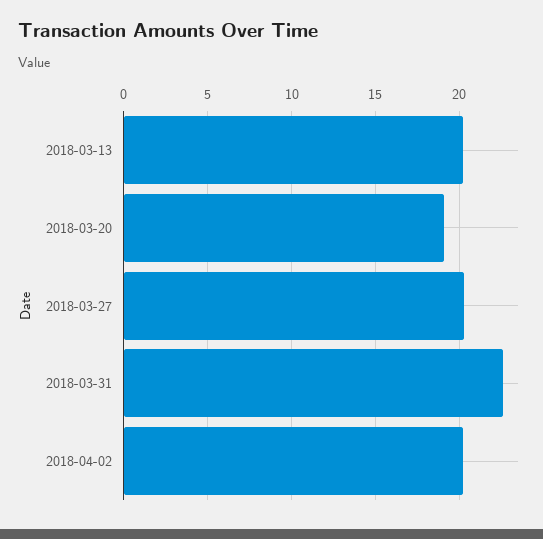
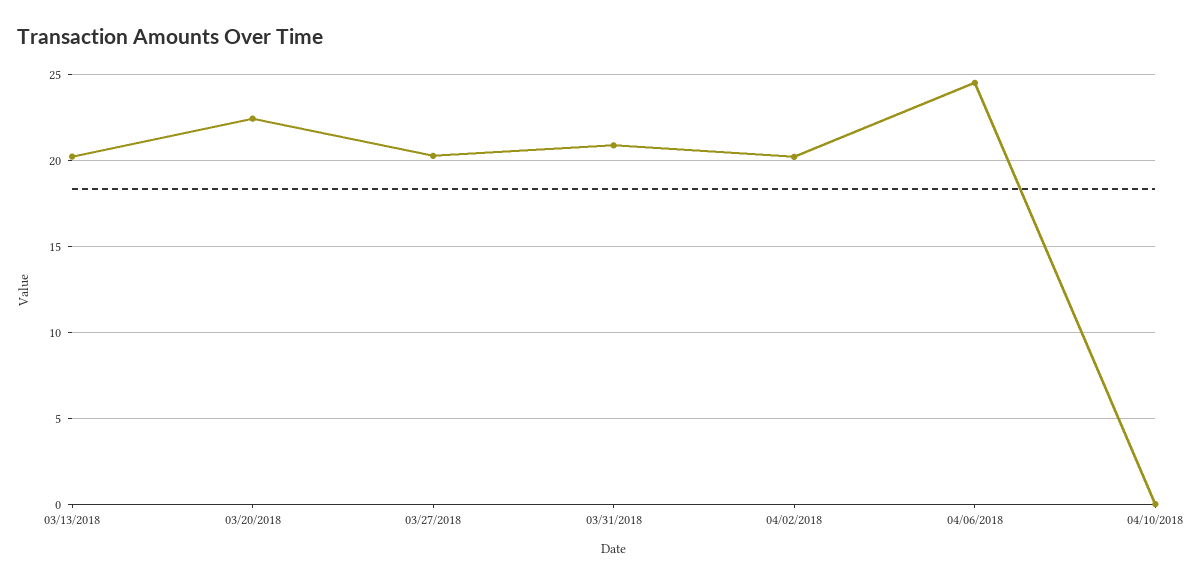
2018-03-20: 19 -> 22.5
2018-03-31: 22.5 -> 21
04/06/2018: none -> 24.5
04/10/2018: none -> 0

